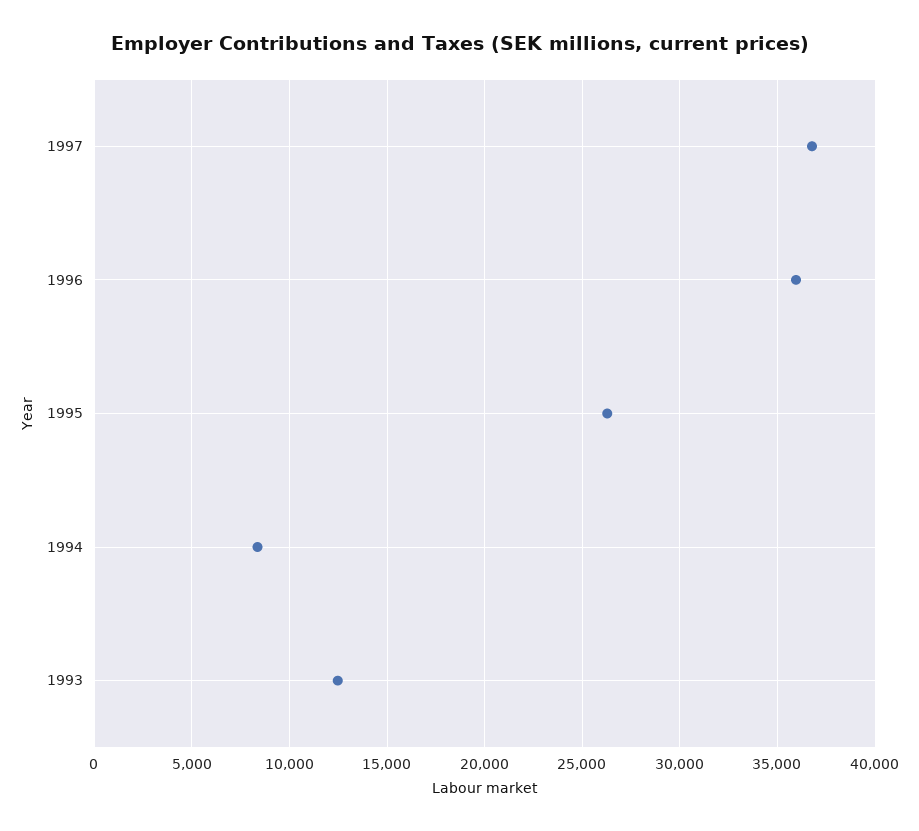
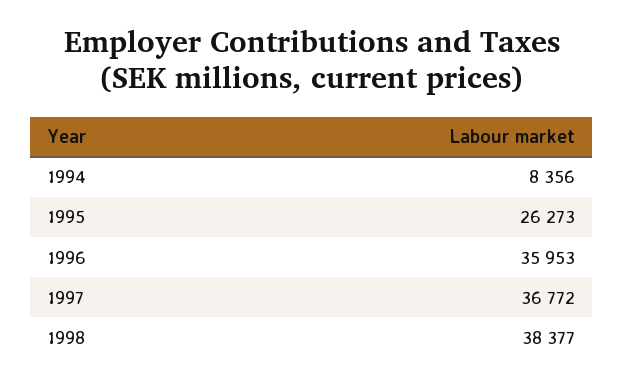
1993: 12500 -> none
1998: none -> 38377

